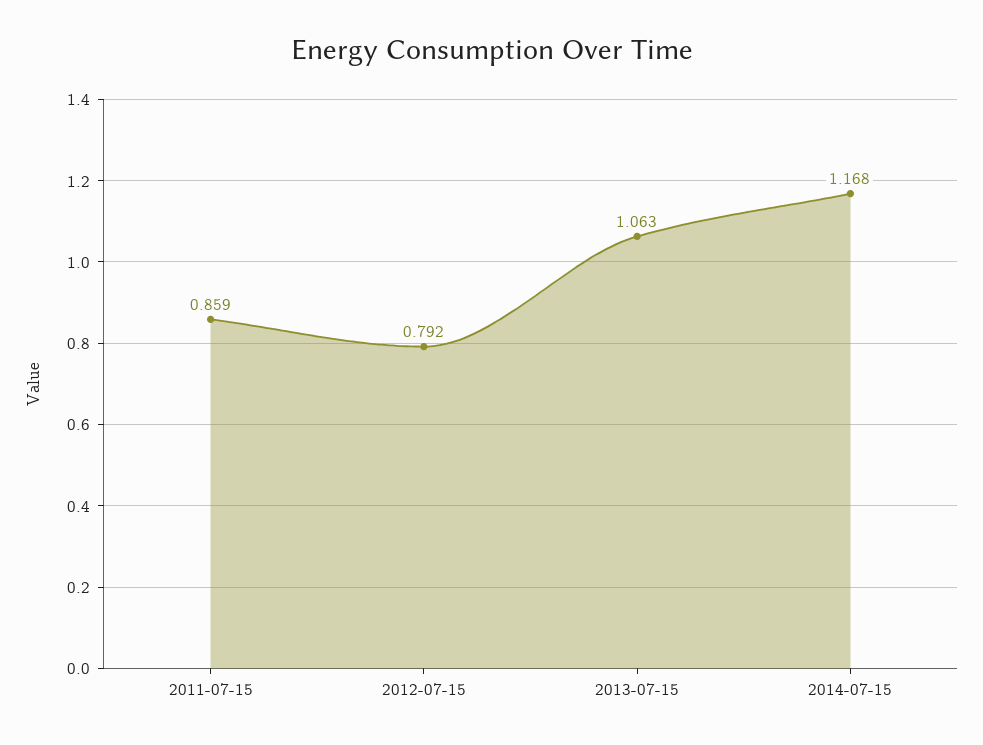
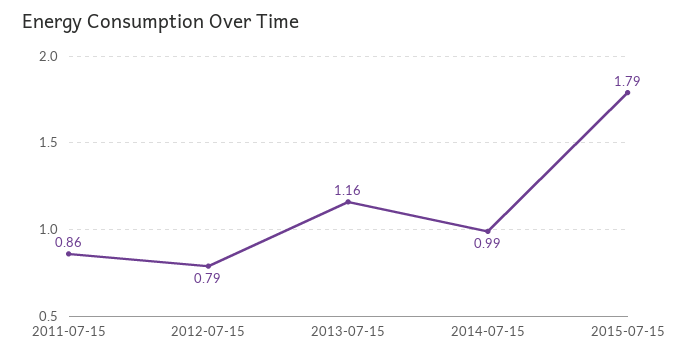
2013-07-15: 1.063 -> 1.16
2014-07-15: 1.168 -> 0.99
2015-07-15: none -> 1.79

